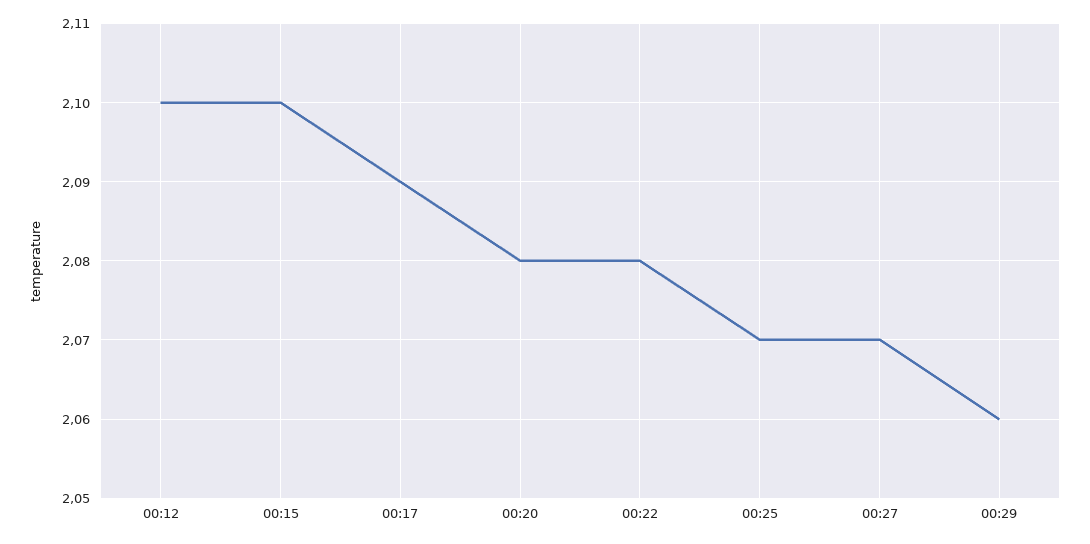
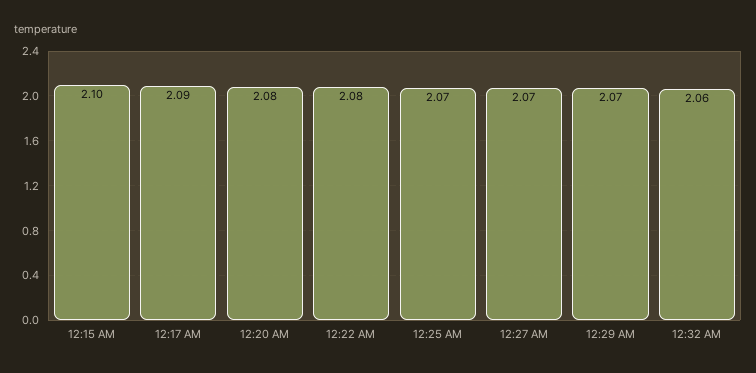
00:12: 2.1 -> none
00:29: 2.06 -> 2.07
12:32 AM: none -> 2.06

